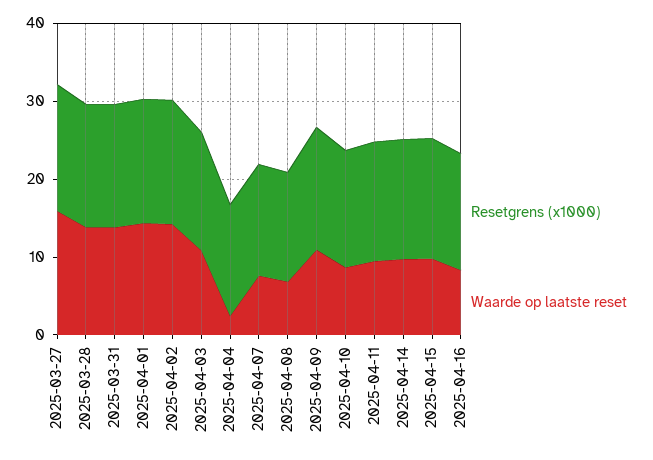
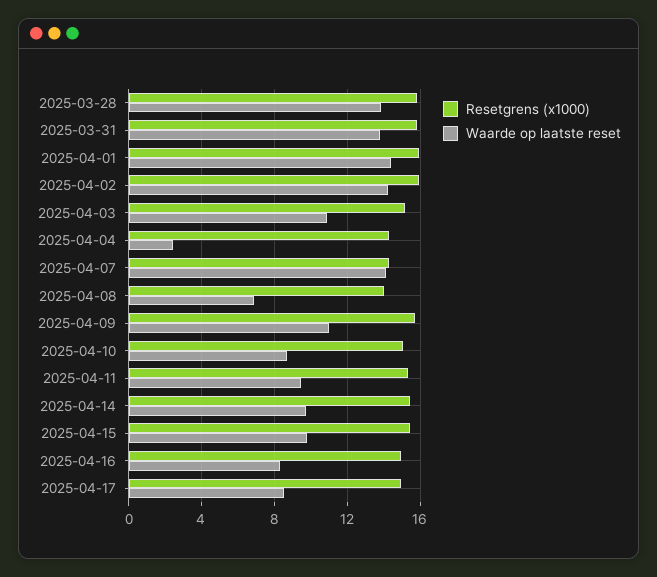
Resetgrens (x1000), 2025-03-27: 16 -> none
Waarde op laatste reset, 2025-03-27: 16 -> none
Waarde op laatste reset, 2025-04-07: 8 -> 14
Resetgrens (x1000), 2025-04-17: none -> 15
Waarde op laatste reset, 2025-04-17: none -> 8.5

